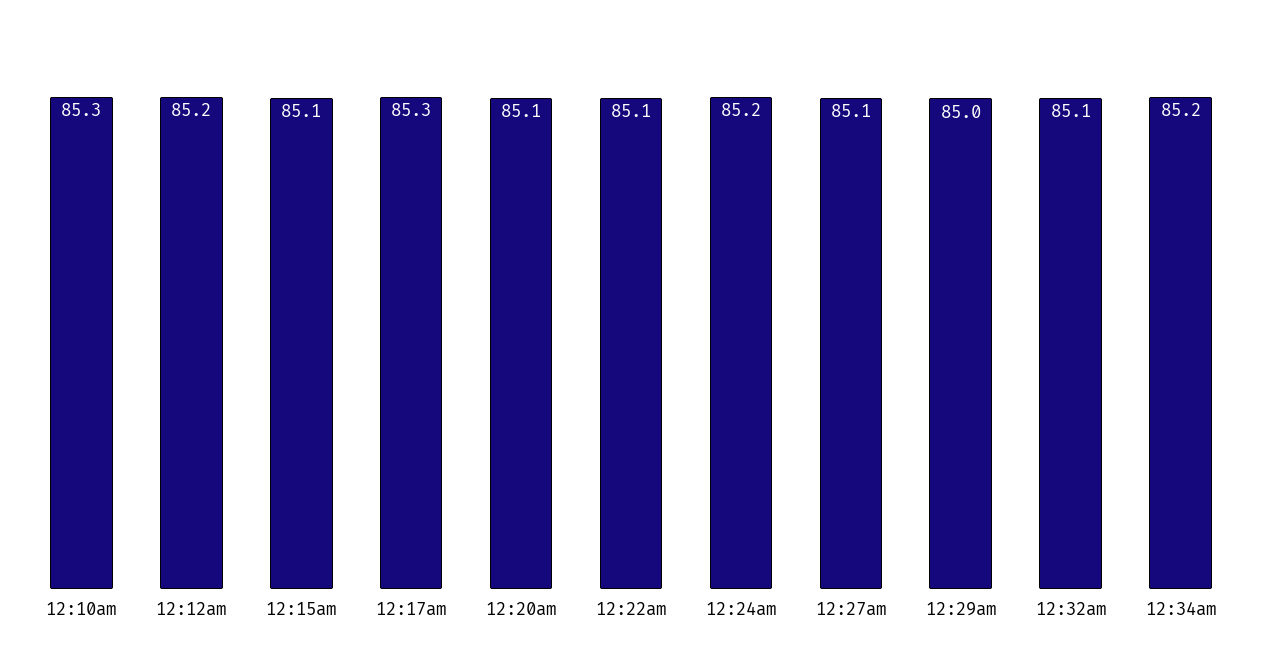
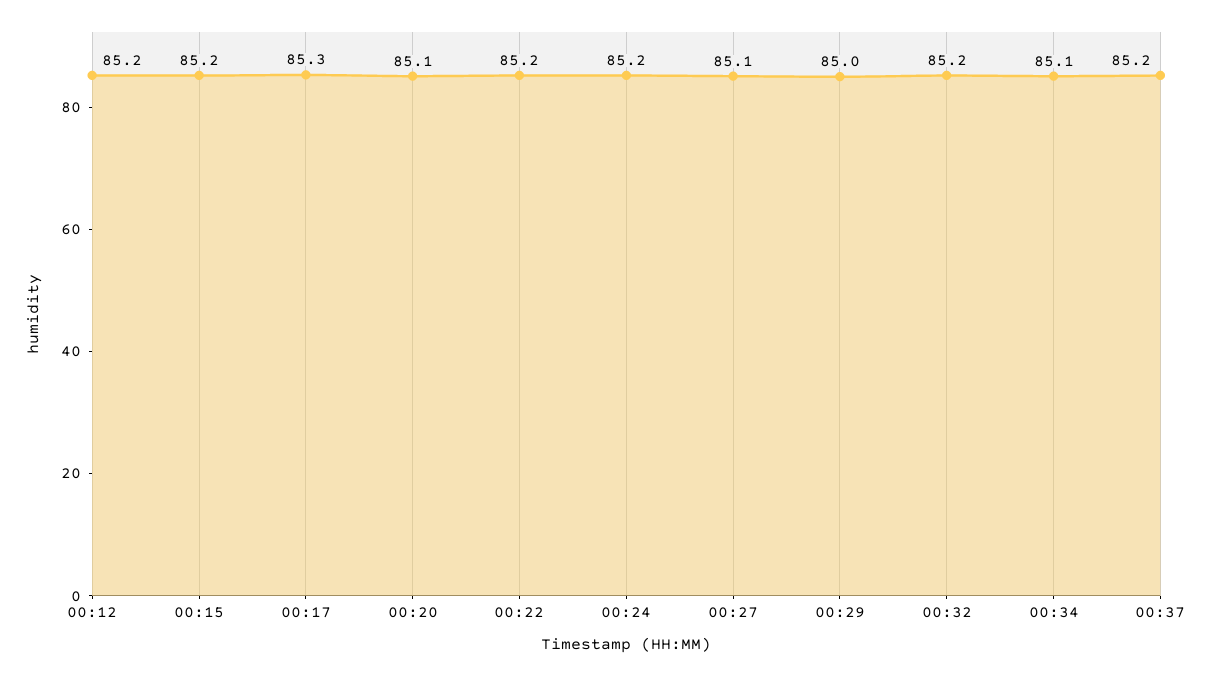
12:10am: 85.3 -> none
12:15am: 85.1 -> 85.2
12:22am: 85.1 -> 85.2
12:32am: 85.1 -> 85.2
12:34am: 85.2 -> 85.1
00:37: none -> 85.2

